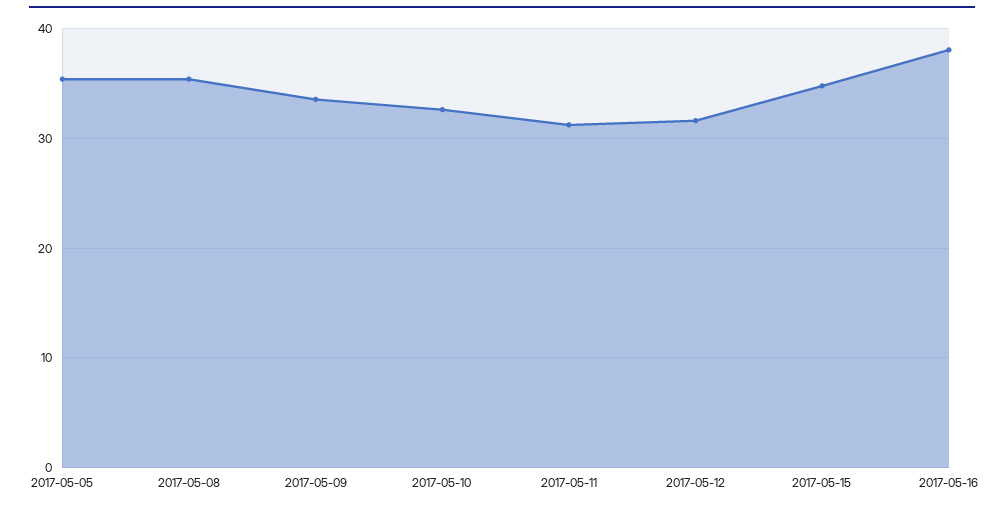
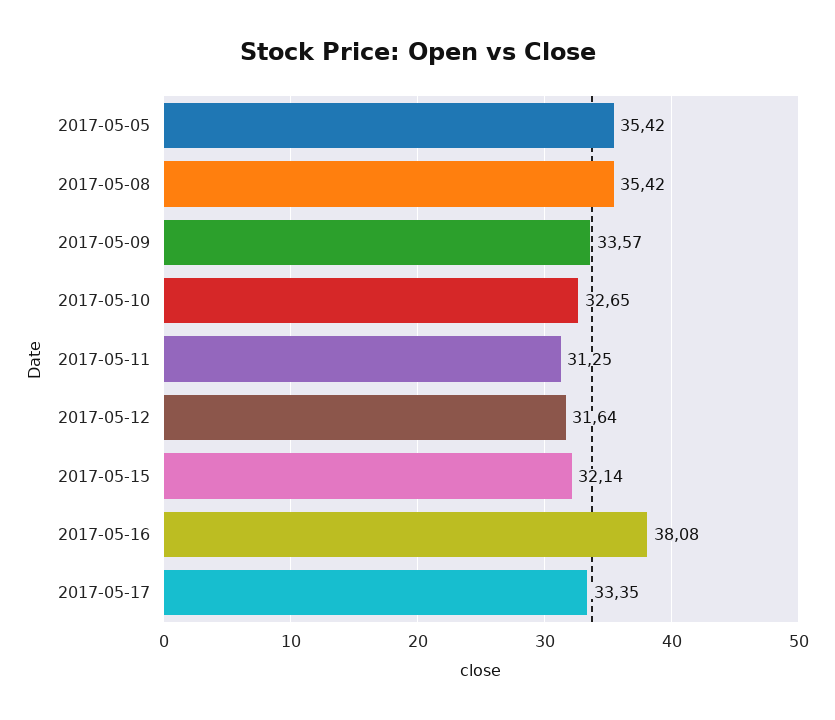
2017-05-15: 35 -> 32.14
2017-05-17: none -> 33.35

